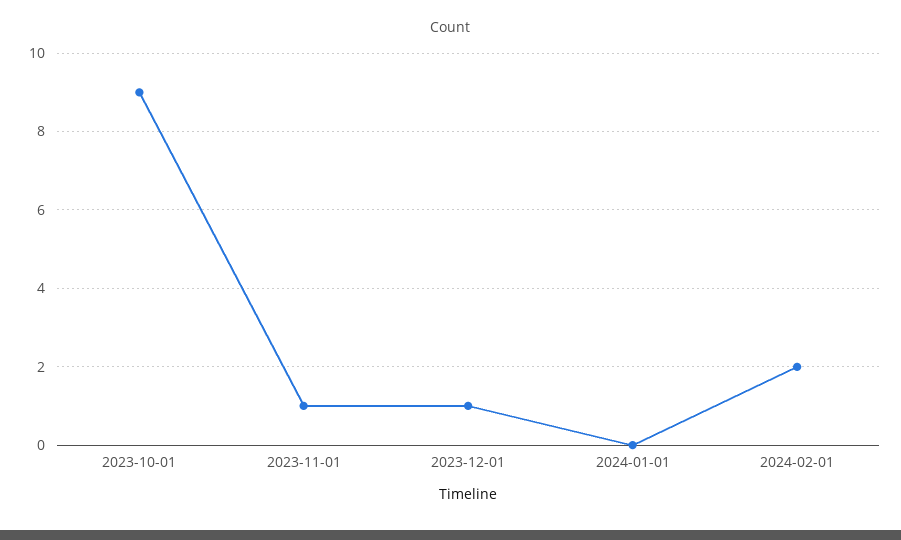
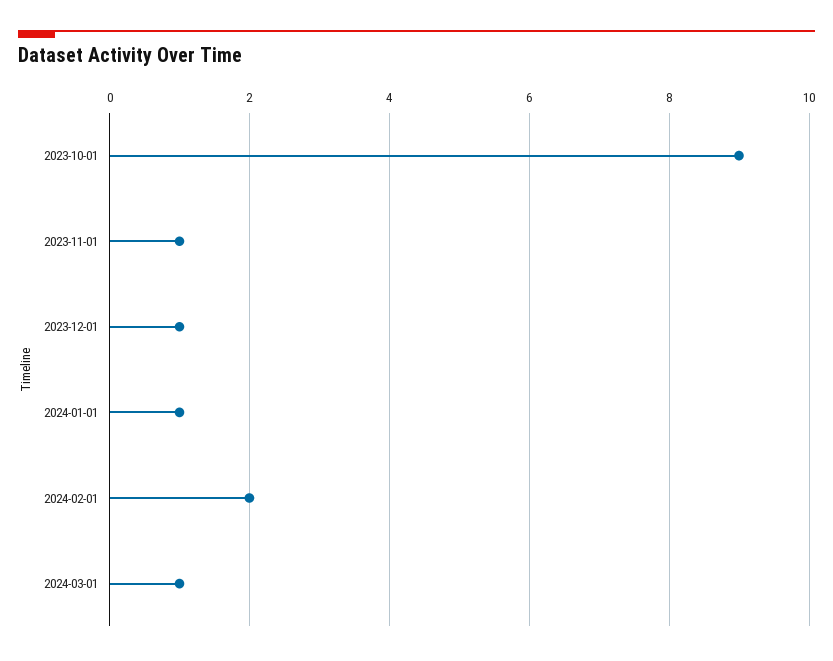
2024-01-01: 0 -> 1
2024-03-01: none -> 1

